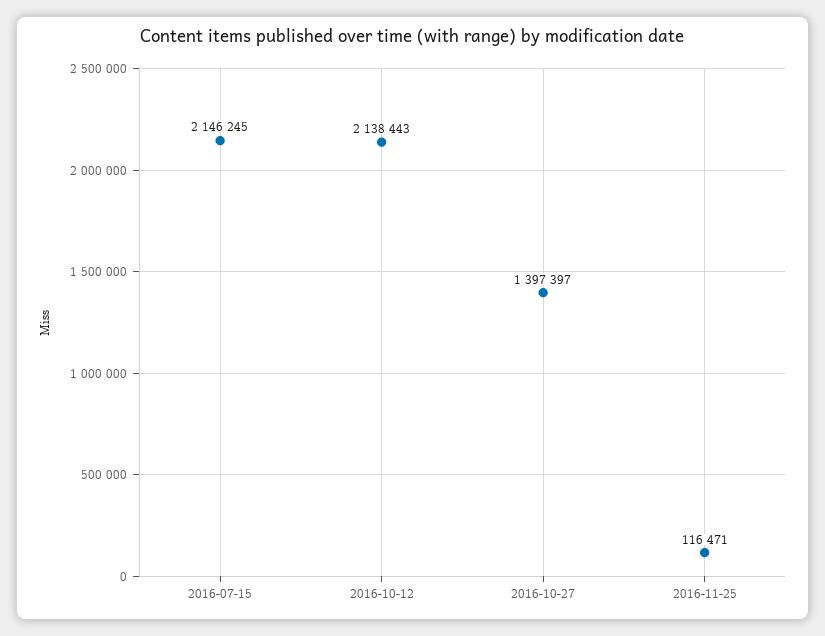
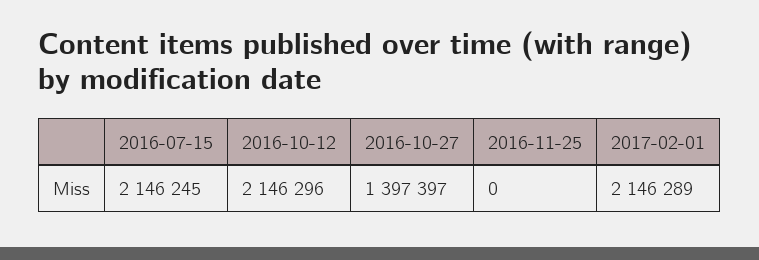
2016-10-12: 2138443 -> 2146296
2016-11-25: 116471 -> 0
2017-02-01: none -> 2146289

